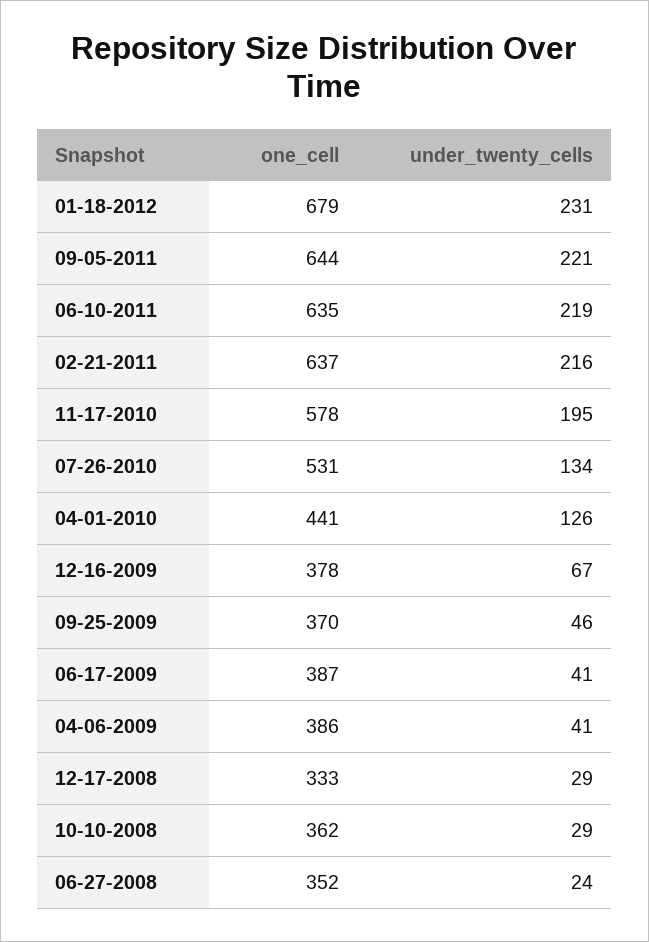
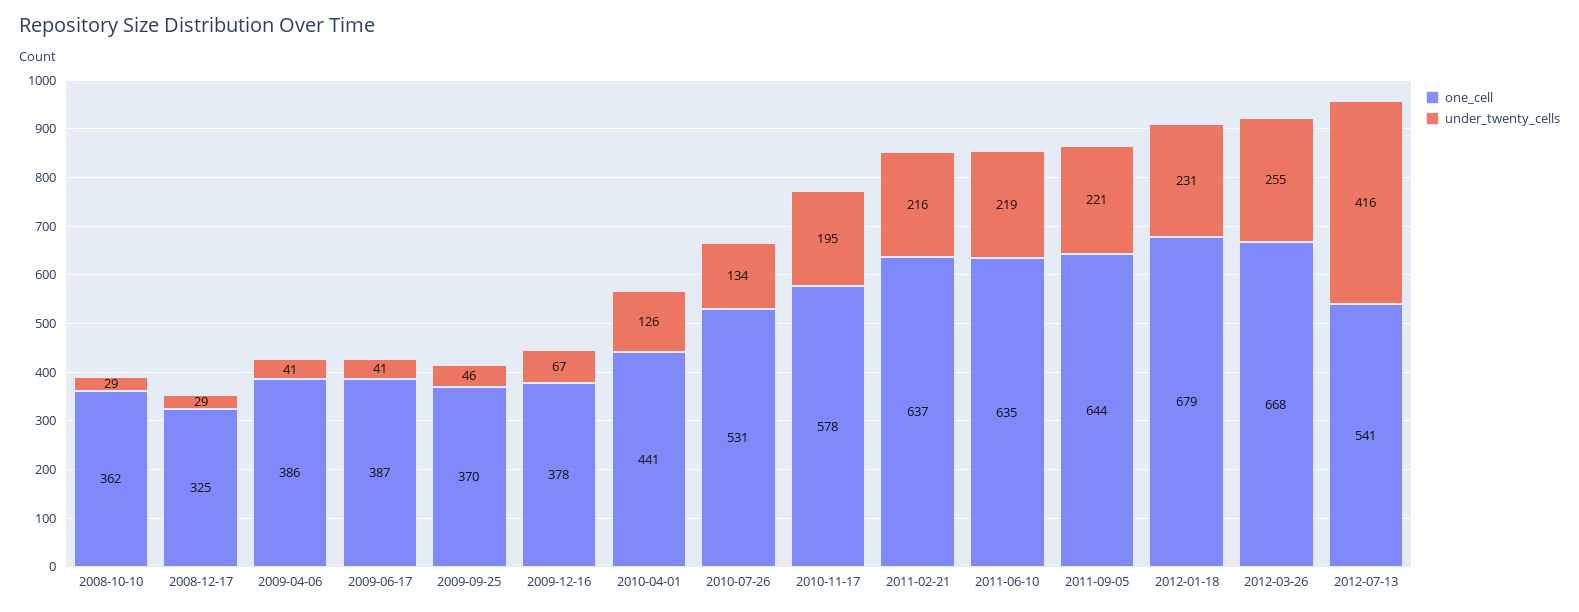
one_cell, 12-17-2008: 333 -> 325
one_cell, 06-27-2008: 352 -> none
under_twenty_cells, 06-27-2008: 24 -> none
one_cell, 2012-03-26: none -> 668
under_twenty_cells, 2012-03-26: none -> 255
one_cell, 2012-07-13: none -> 541
under_twenty_cells, 2012-07-13: none -> 416

